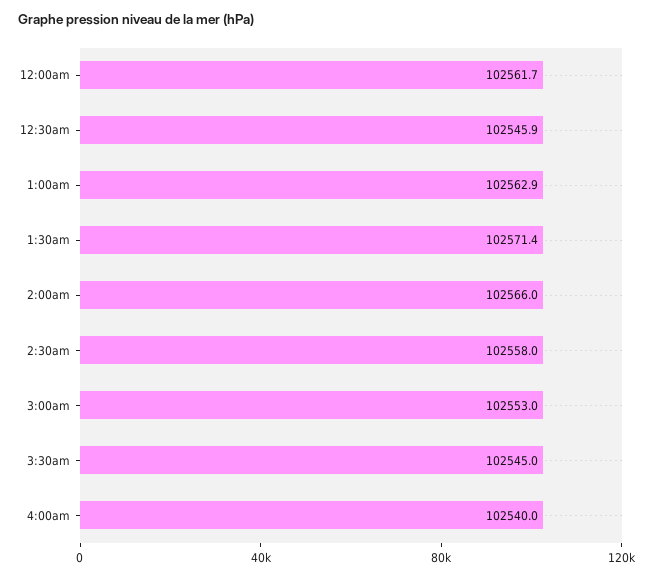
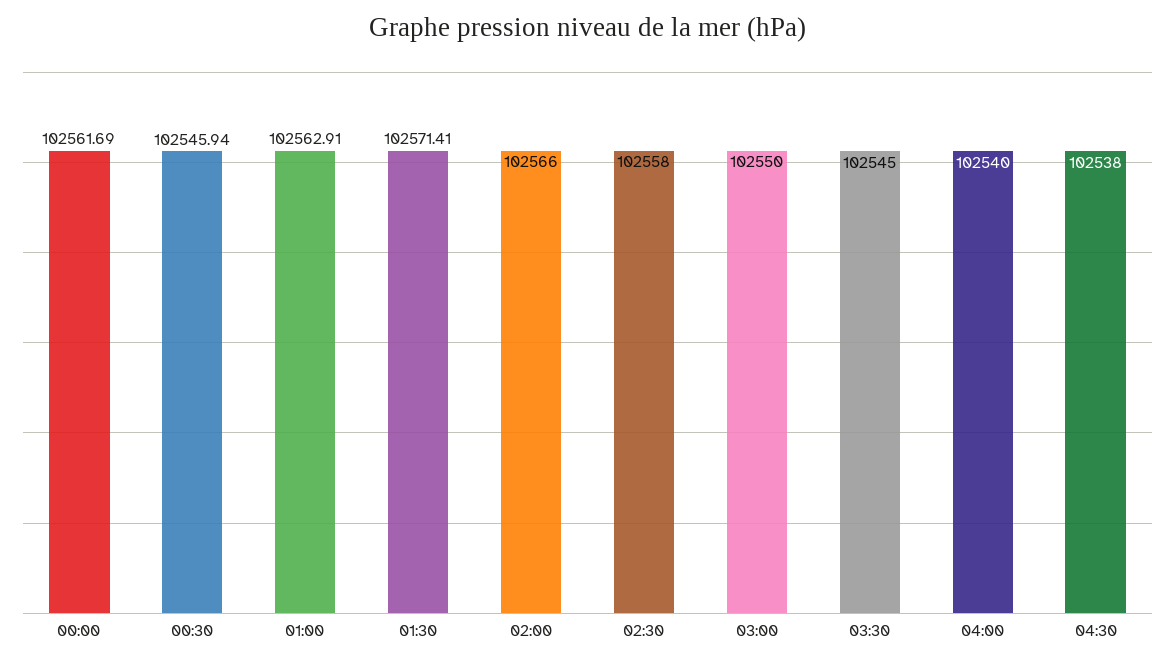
3:00am: 102553 -> 102550
04:30: none -> 102538

